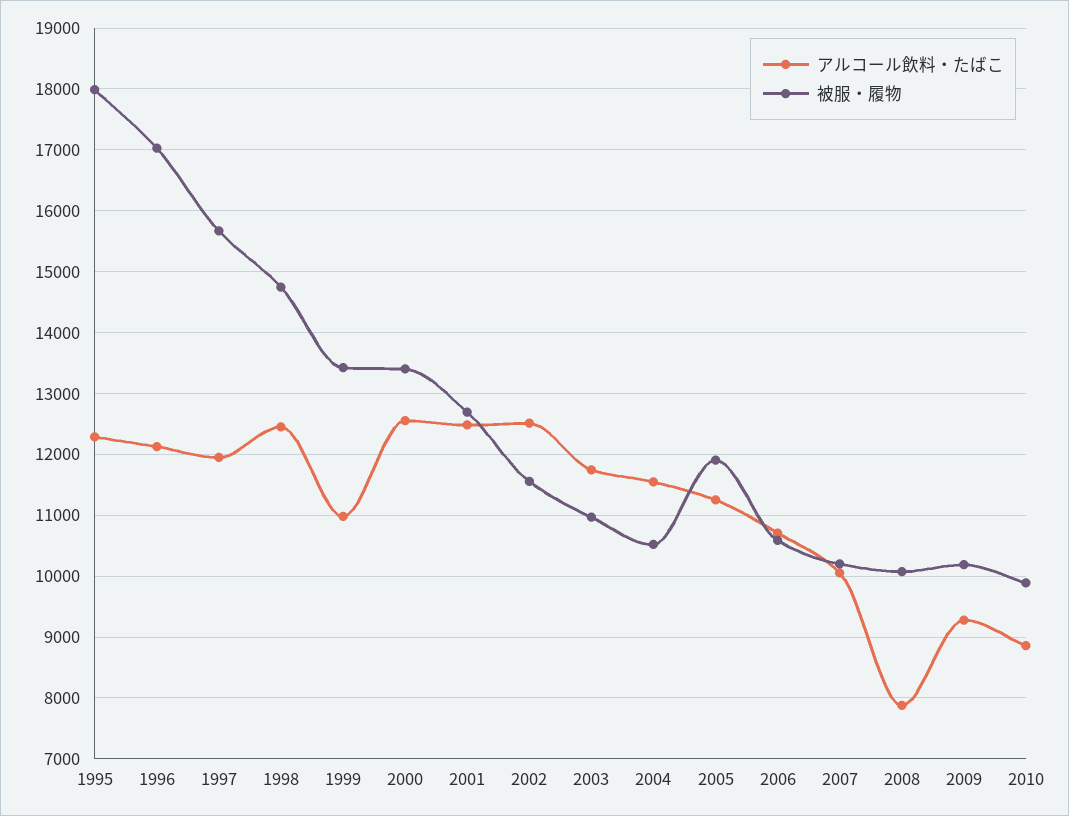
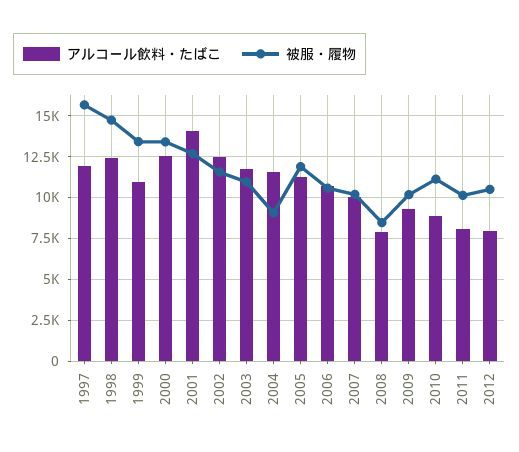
アルコール飲料・たばこ, 1995: 12300 -> none
被服・履物, 1995: 18000 -> none
アルコール飲料・たばこ, 1996: 12100 -> none
被服・履物, 1996: 17000 -> none
アルコール飲料・たばこ, 2001: 12500 -> 14000
被服・履物, 2004: 10500 -> 9000
被服・履物, 2008: 10100 -> 8500
被服・履物, 2010: 9900 -> 11000
アルコール飲料・たばこ, 2011: none -> 8000
被服・履物, 2011: none -> 10000
アルコール飲料・たばこ, 2012: none -> 8000
被服・履物, 2012: none -> 10500

